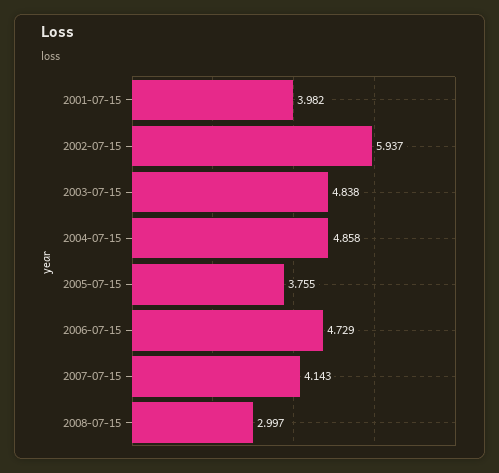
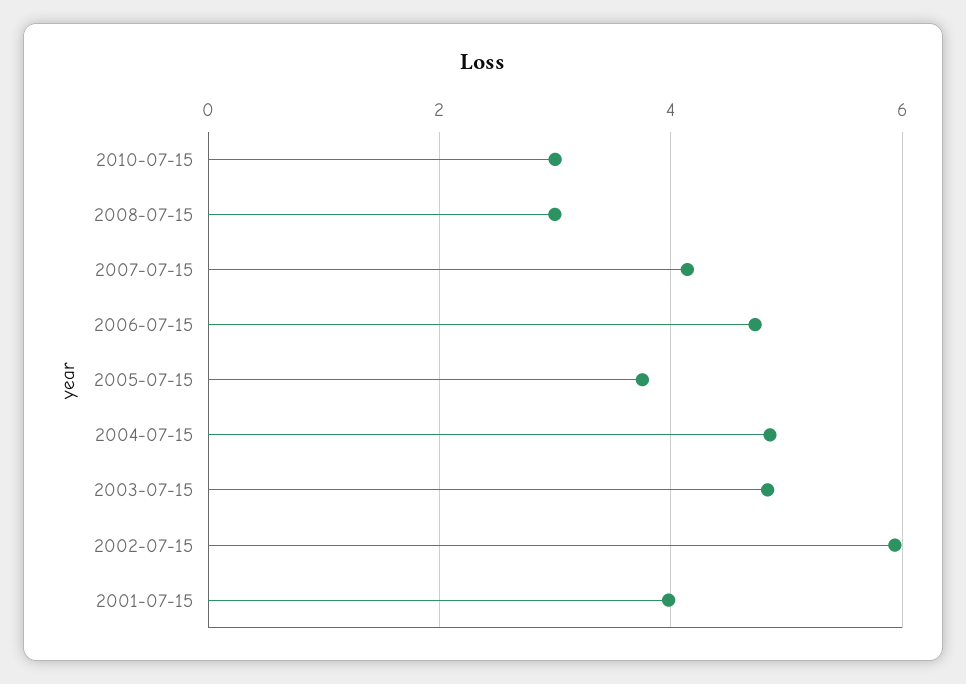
2010-07-15: none -> 3

